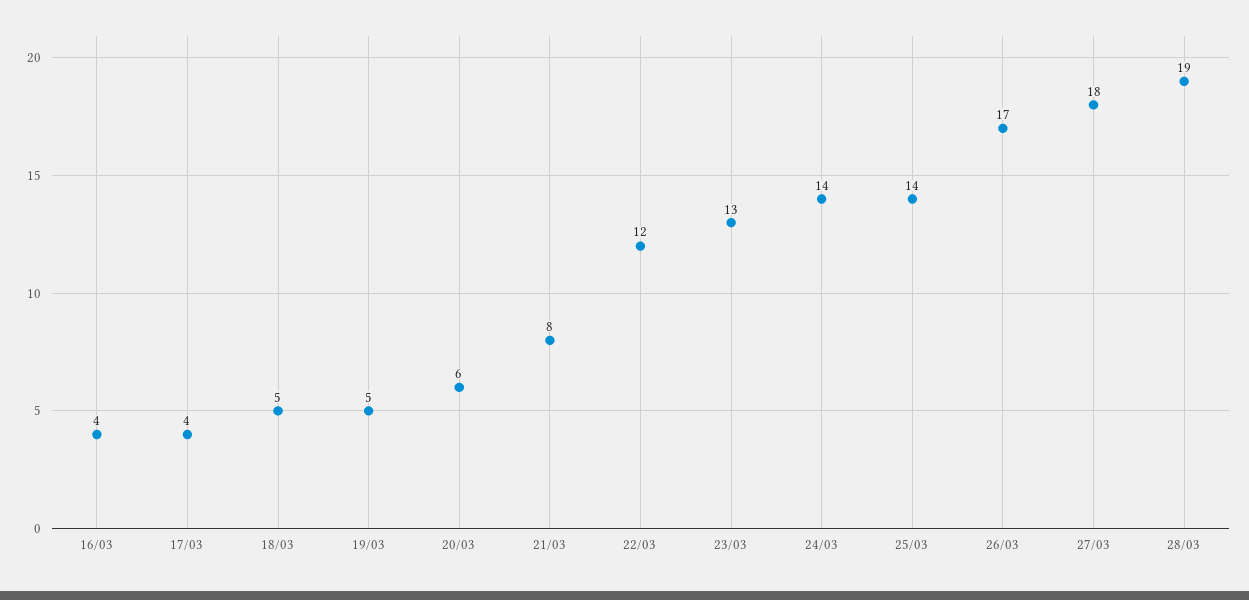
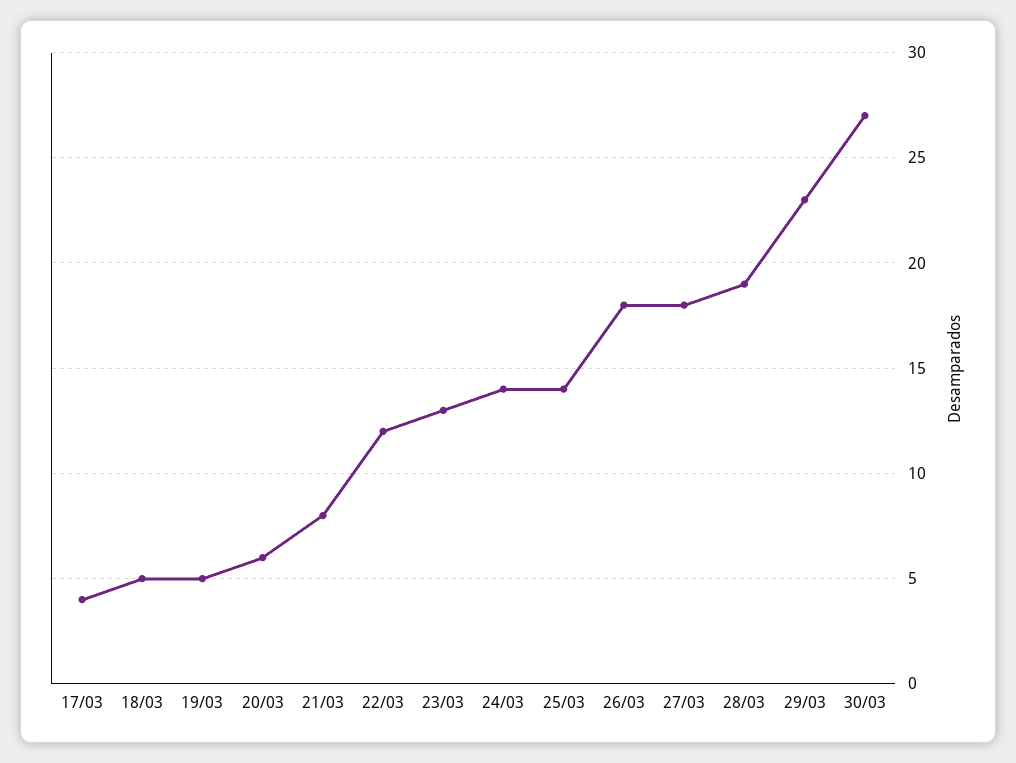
16/03: 4 -> none
26/03: 17 -> 18
29/03: none -> 23
30/03: none -> 27

